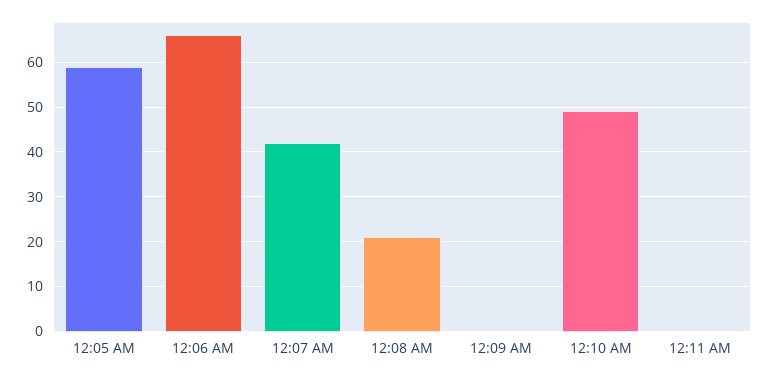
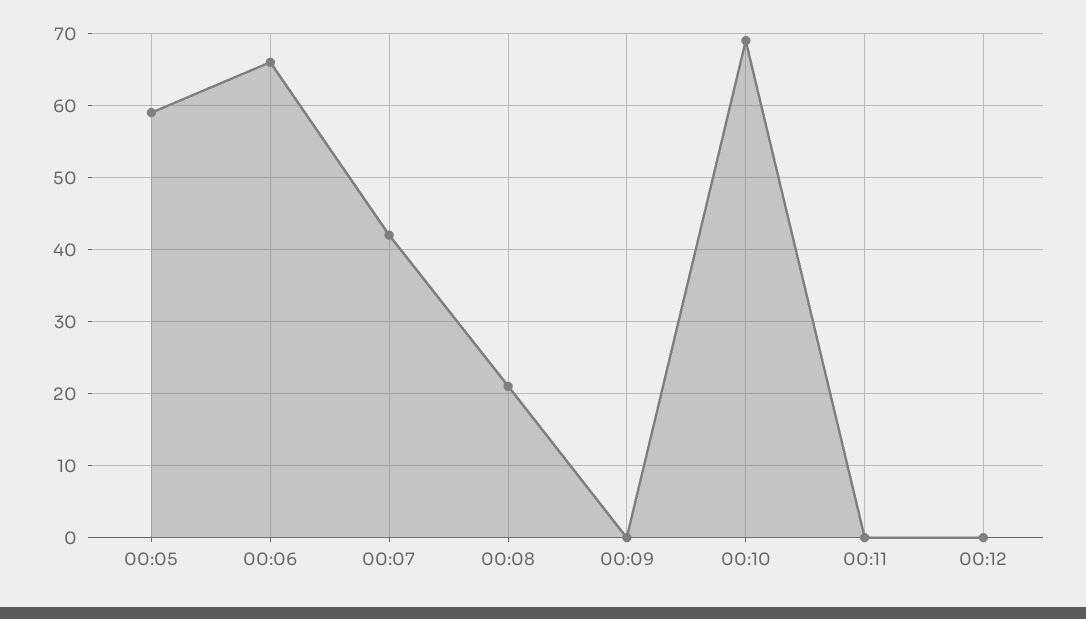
12:10 AM: 50 -> 69
00:12: none -> 0

